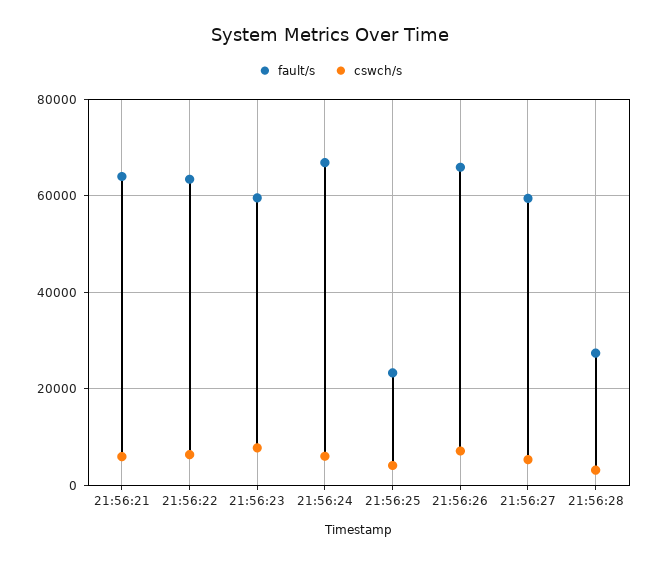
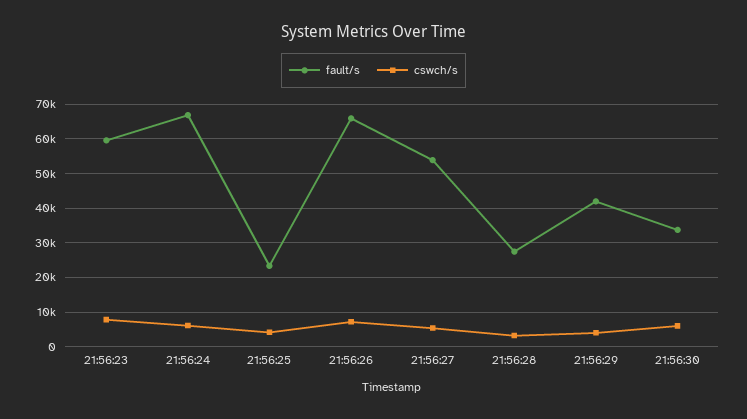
fault/s, 21:56:21: 64000 -> none
cswch/s, 21:56:21: 6000 -> none
fault/s, 21:56:22: 64000 -> none
cswch/s, 21:56:22: 6000 -> none
fault/s, 21:56:27: 60000 -> 54000
fault/s, 21:56:29: none -> 42000
cswch/s, 21:56:29: none -> 4000
fault/s, 21:56:30: none -> 34000
cswch/s, 21:56:30: none -> 6000

